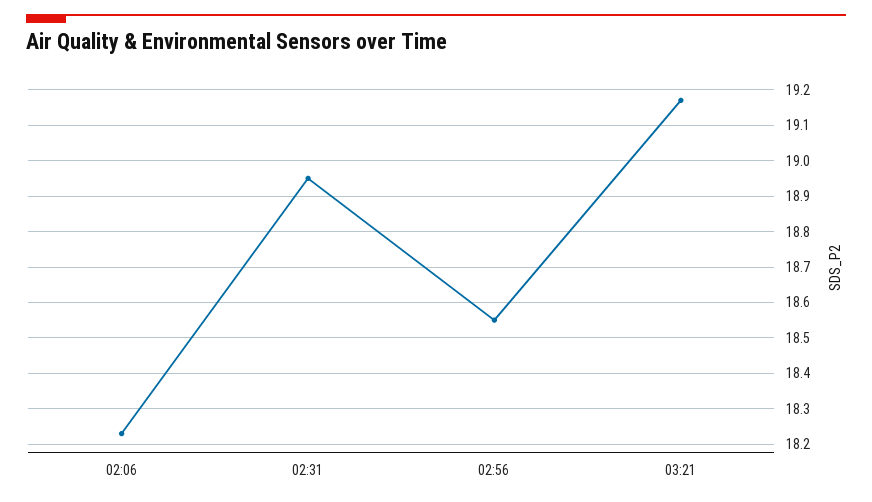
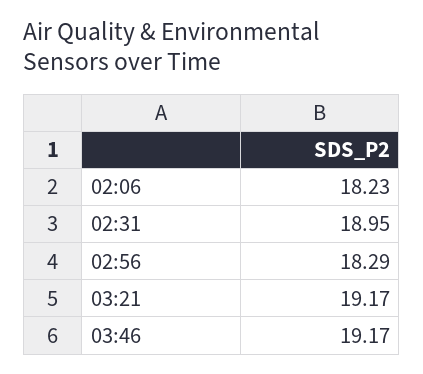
02:56: 18.55 -> 18.29
03:46: none -> 19.17

